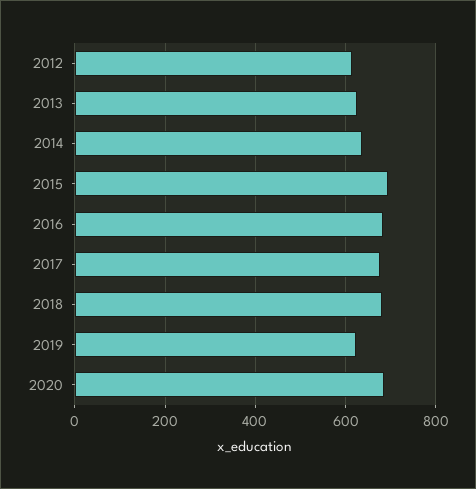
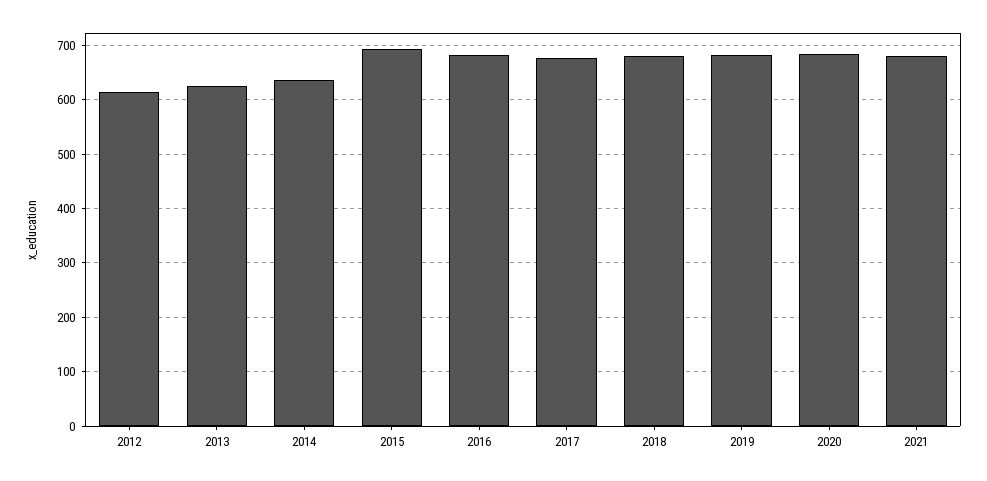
2019: 620 -> 680
2021: none -> 680

